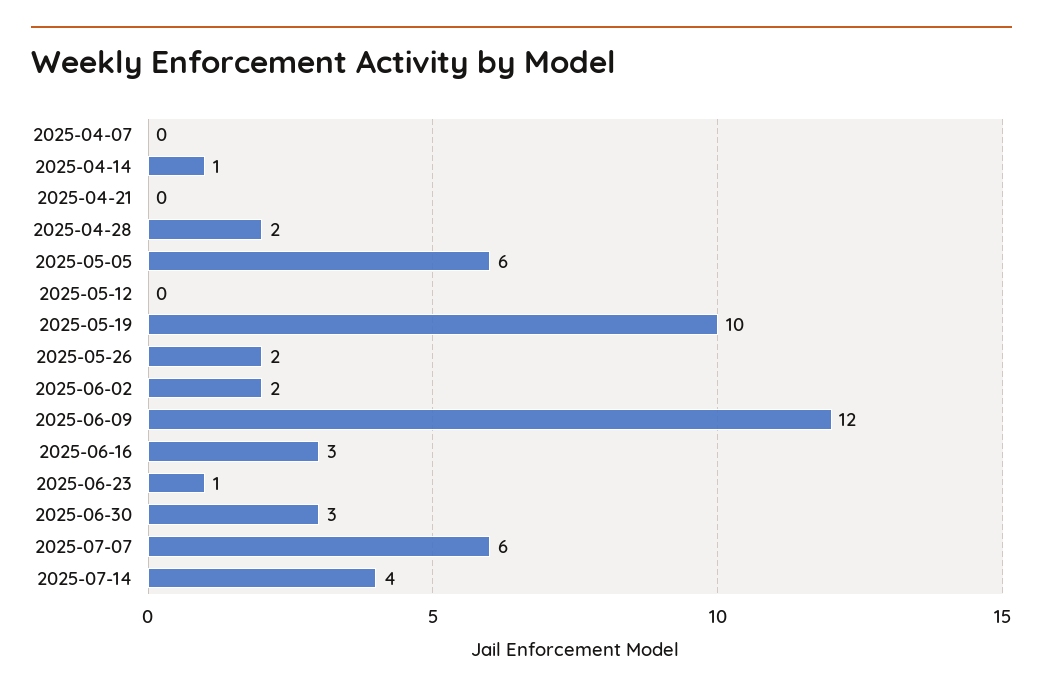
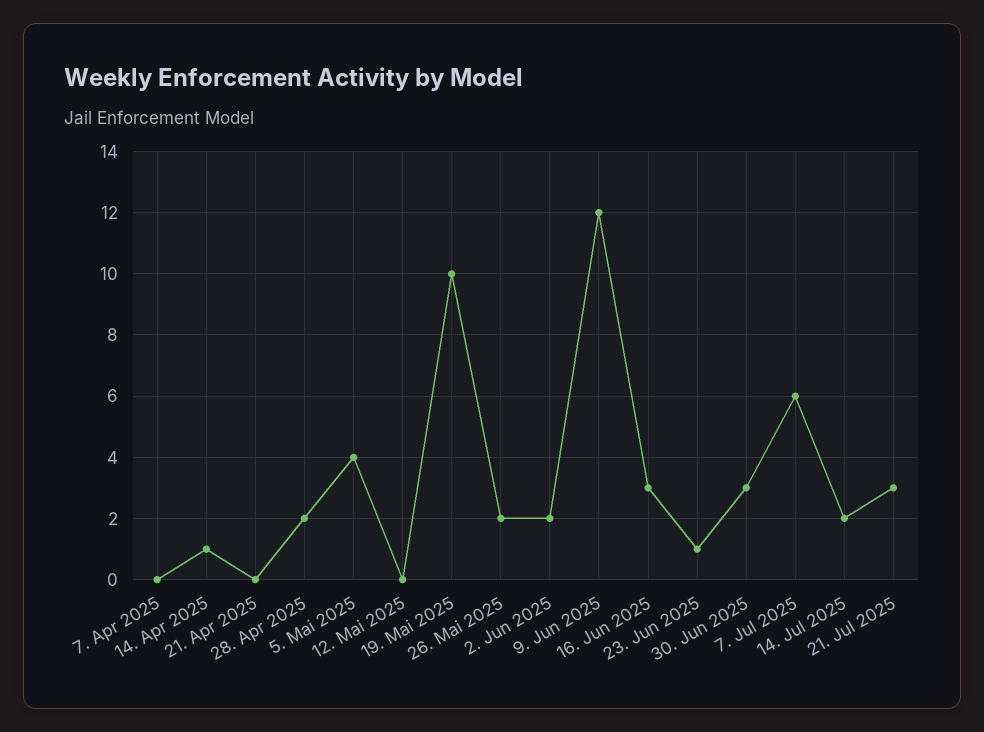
2025-05-05: 6 -> 4
2025-07-14: 4 -> 2
21. Jul 2025: none -> 3

